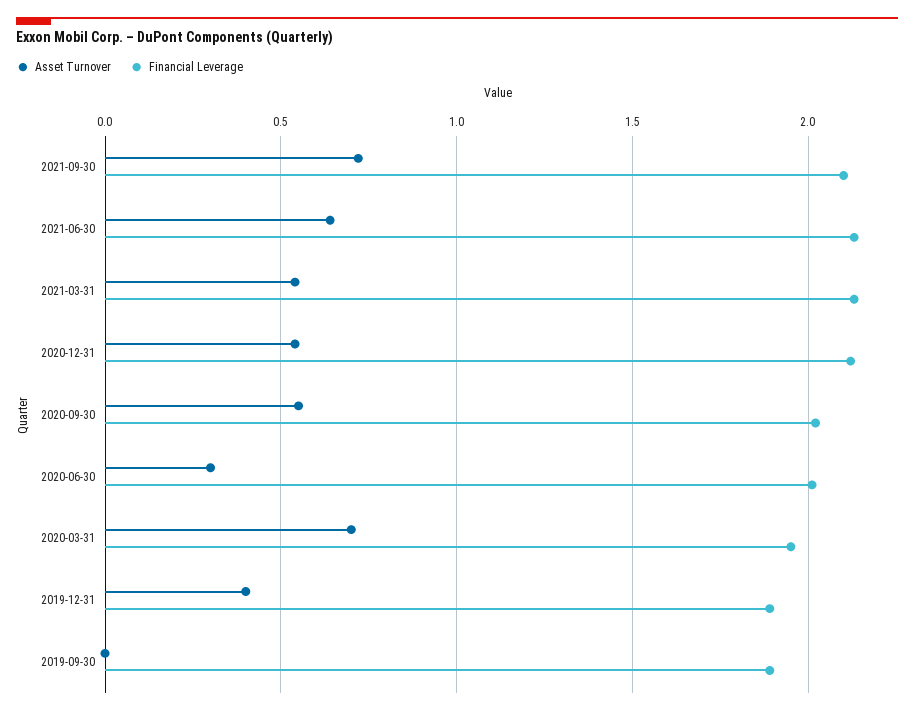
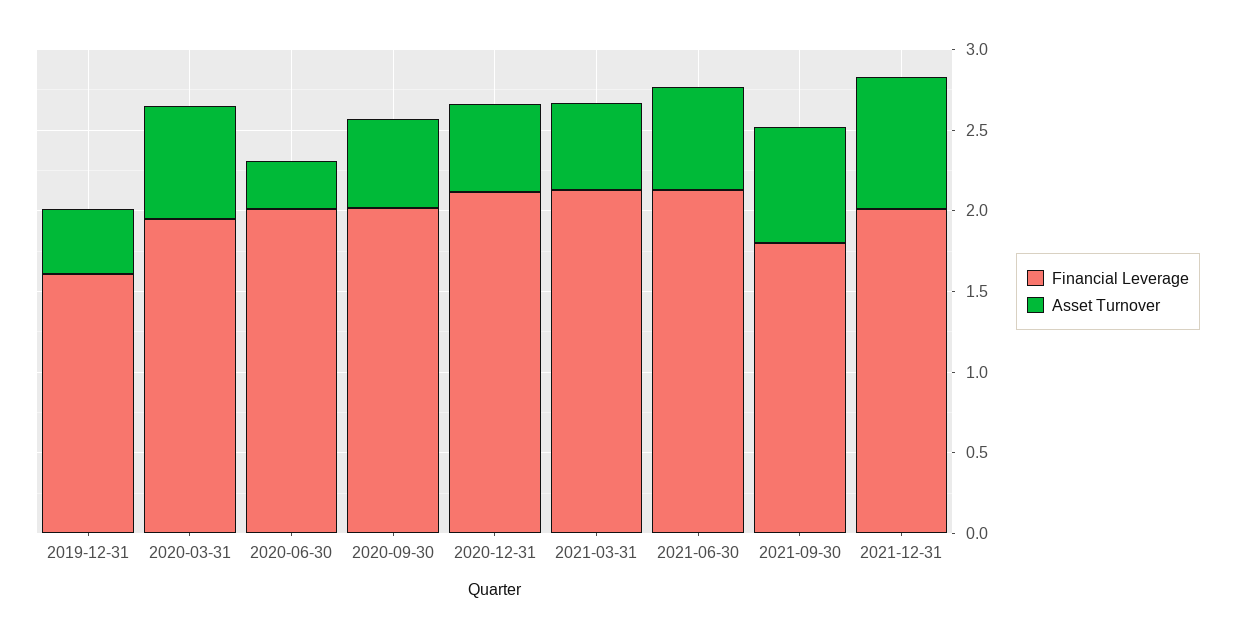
Financial Leverage, 2021-09-30: 2.1 -> 1.8
Financial Leverage, 2019-12-31: 1.9 -> 1.6
Asset Turnover, 2019-09-30: 0 -> none
Financial Leverage, 2019-09-30: 1.9 -> none
Financial Leverage, 2021-12-31: none -> 2
Asset Turnover, 2021-12-31: none -> 0.8

